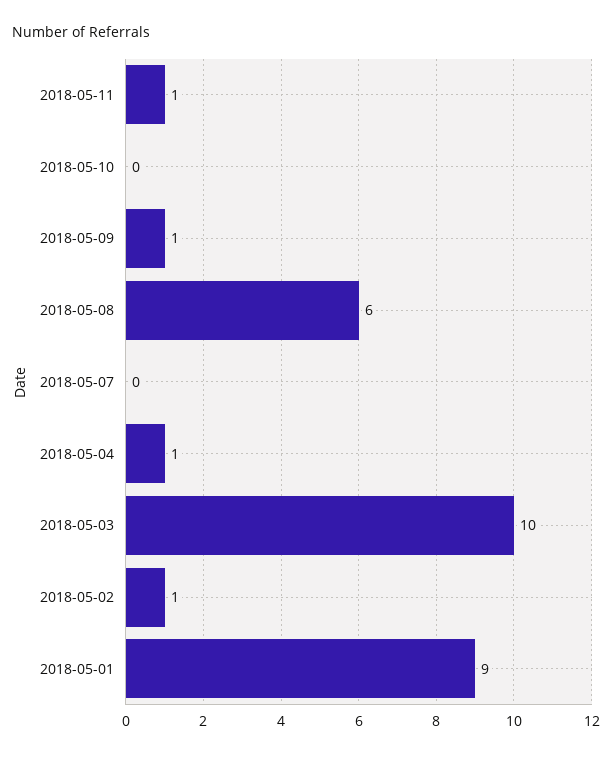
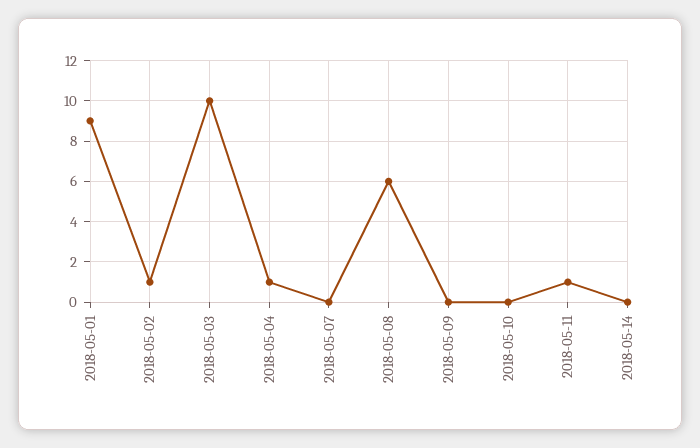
2018-05-09: 1 -> 0
2018-05-14: none -> 0

